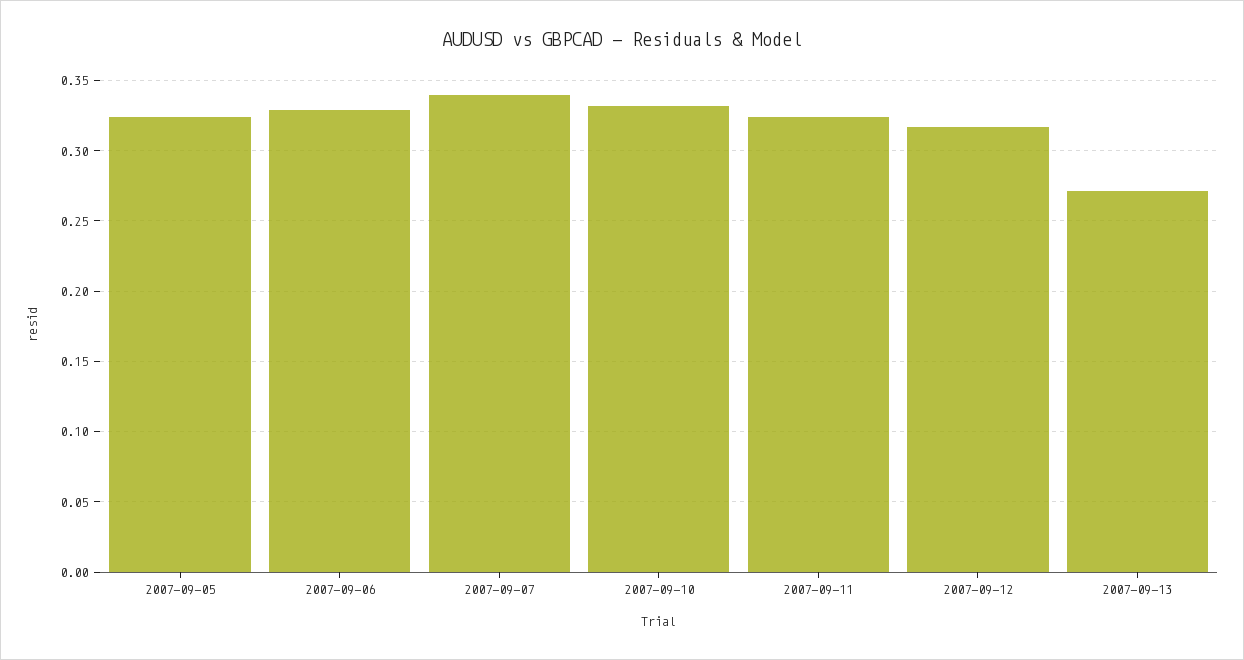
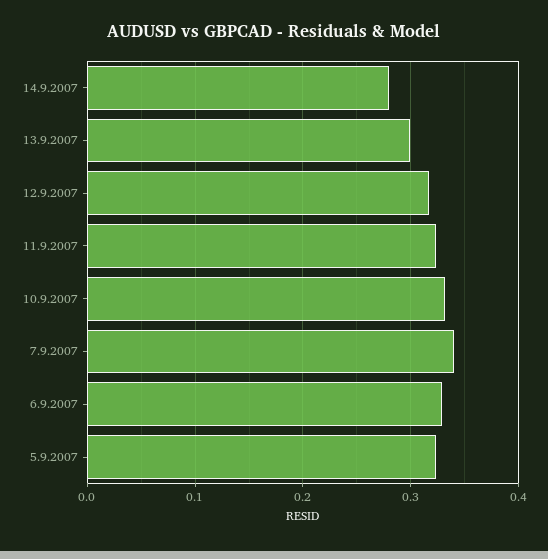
2007-09-13: 0.27 -> 0.3
14.9.2007: none -> 0.28

